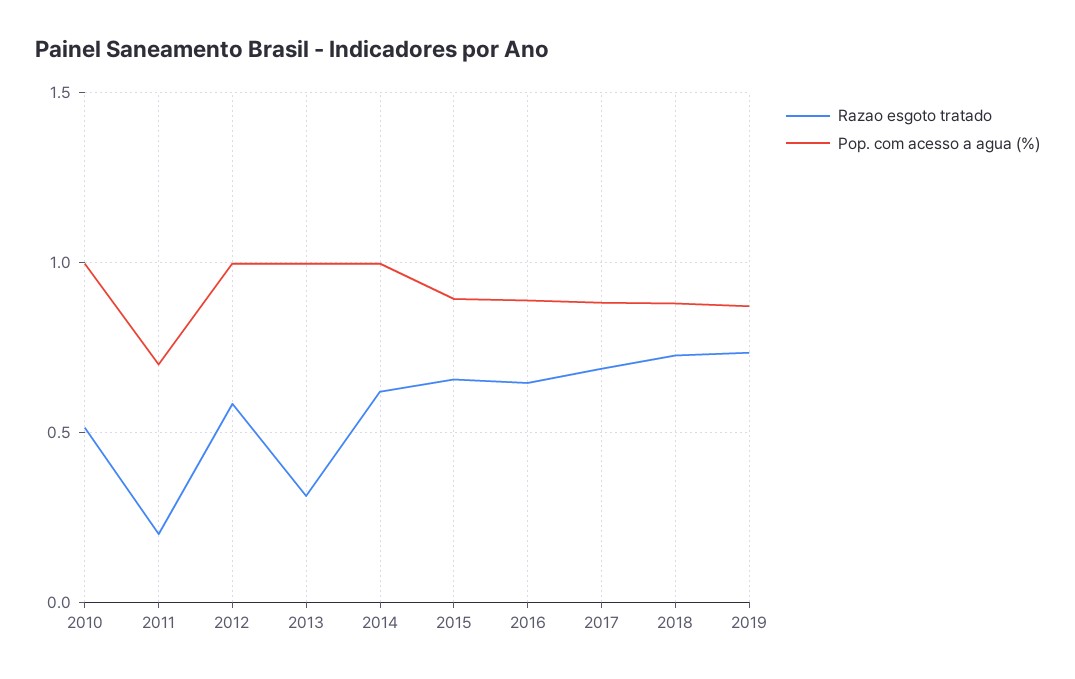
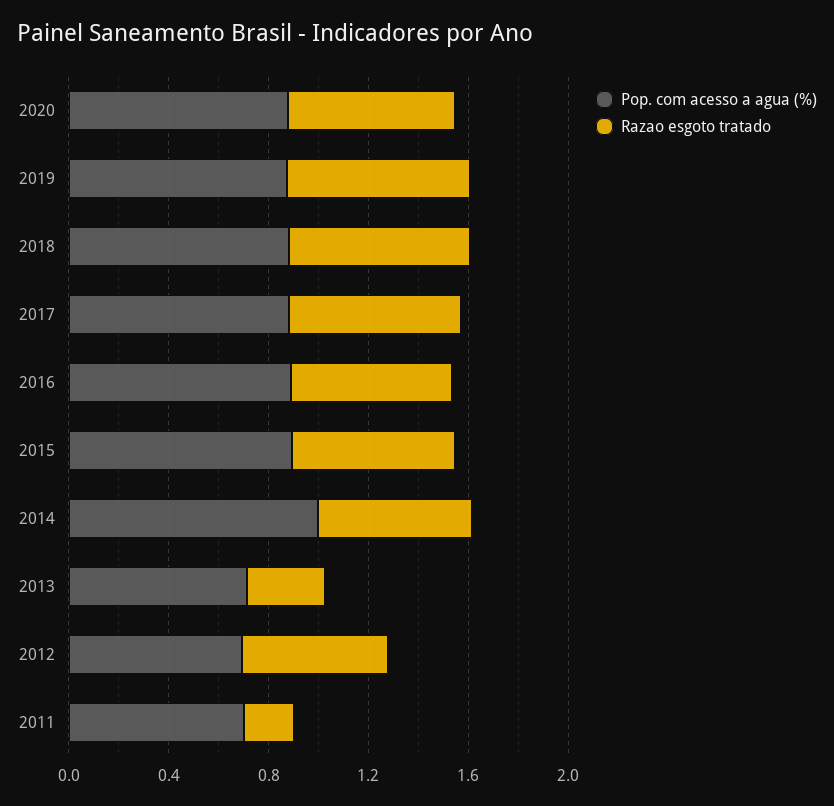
Razao esgoto tratado, 2010: 0.5 -> none
Pop. com acesso a agua (%), 2010: 1 -> none
Pop. com acesso a agua (%), 2012: 1 -> 0.7
Pop. com acesso a agua (%), 2013: 1 -> 0.7
Pop. com acesso a agua (%), 2020: none -> 0.9
Razao esgoto tratado, 2020: none -> 0.7

